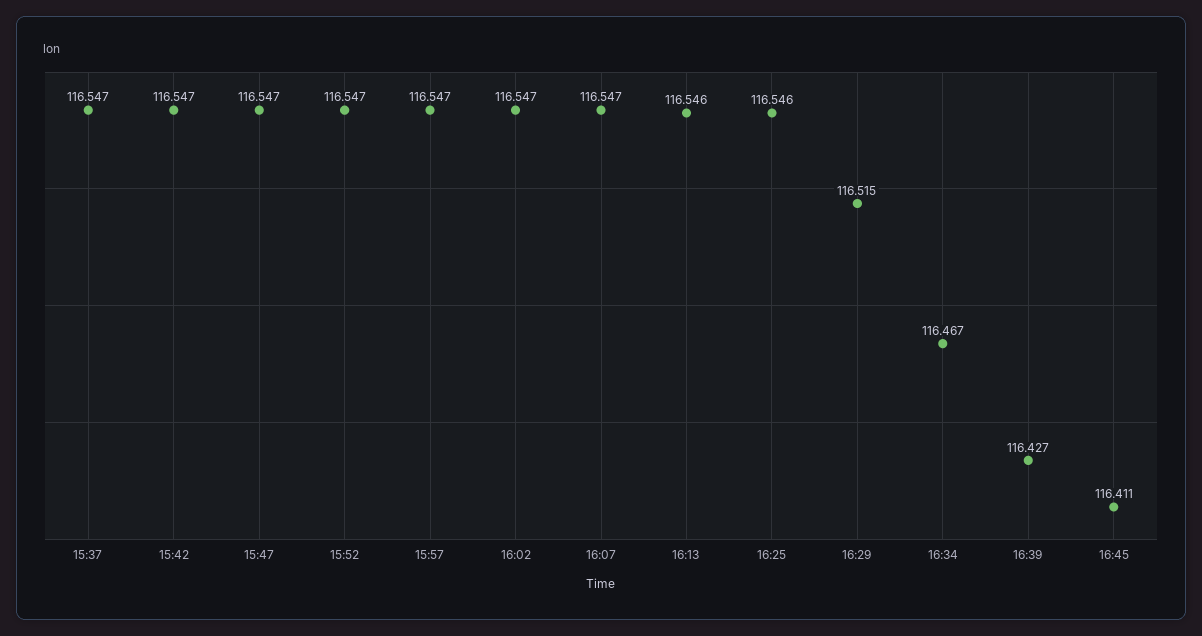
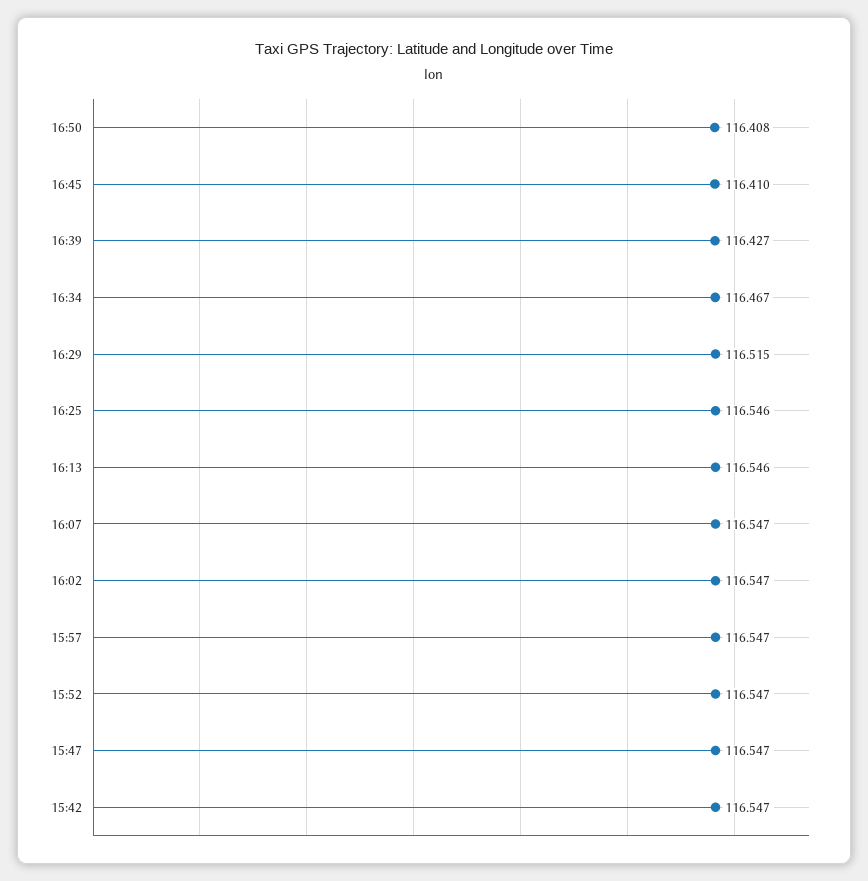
15:37: 116.547 -> none
16:45: 116.411 -> 116.41
16:50: none -> 116.408

